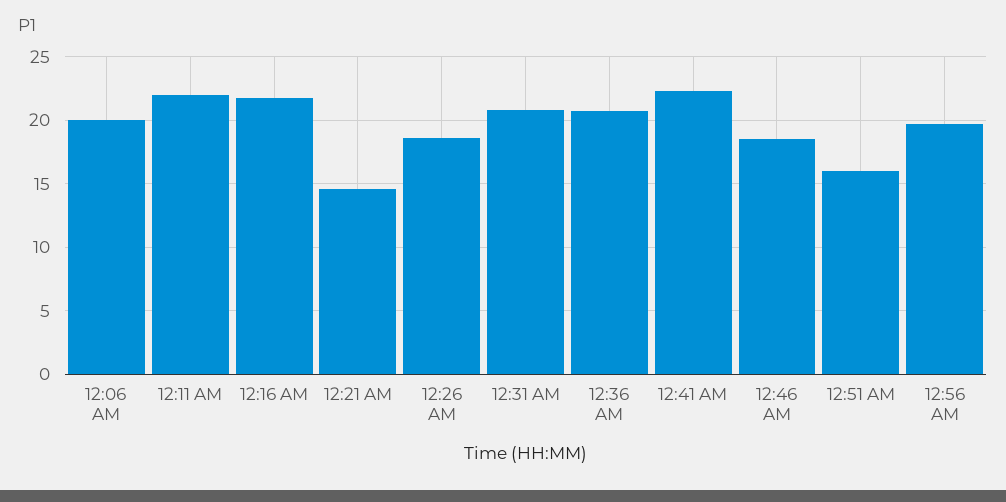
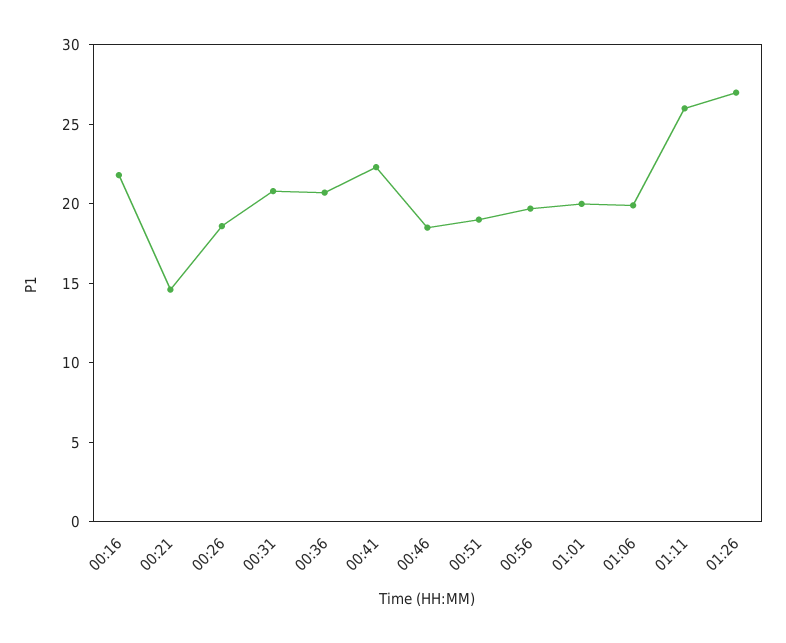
12:06 AM: 20 -> none
12:11 AM: 22 -> none
12:51 AM: 16 -> 19
01:01: none -> 20
01:06: none -> 20
01:11: none -> 26
01:26: none -> 27

